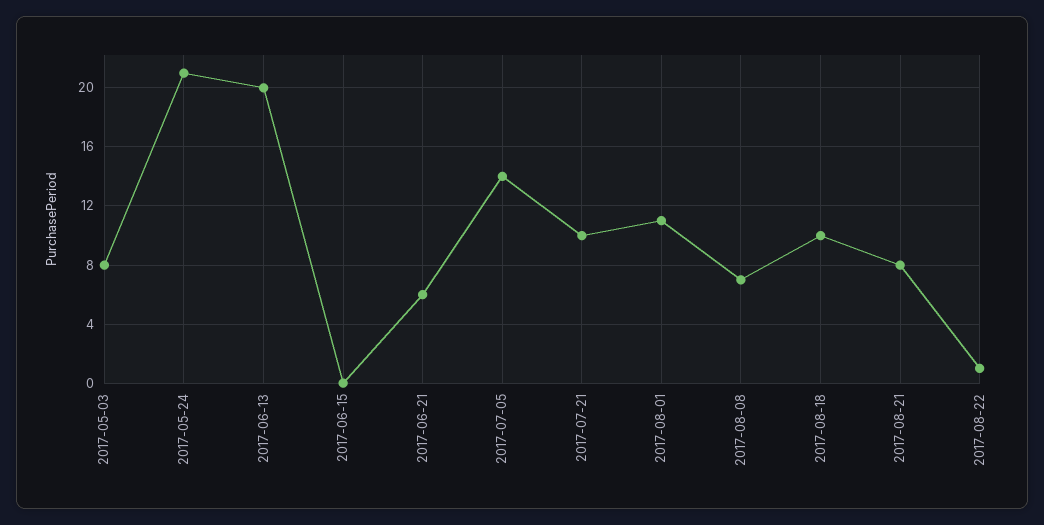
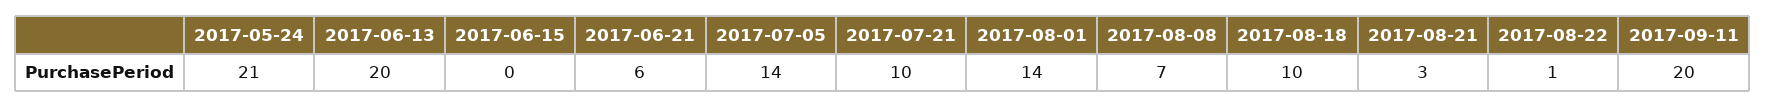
2017-05-03: 8 -> none
2017-08-01: 11 -> 14
2017-08-21: 8 -> 3
2017-09-11: none -> 20

